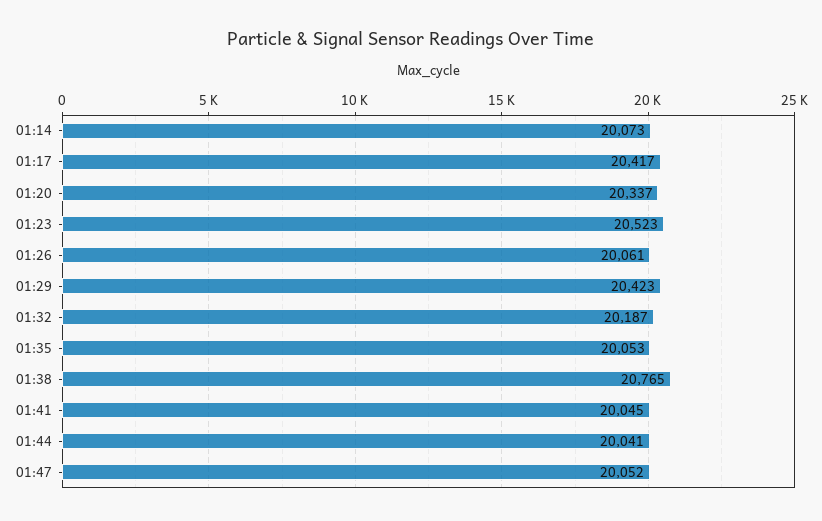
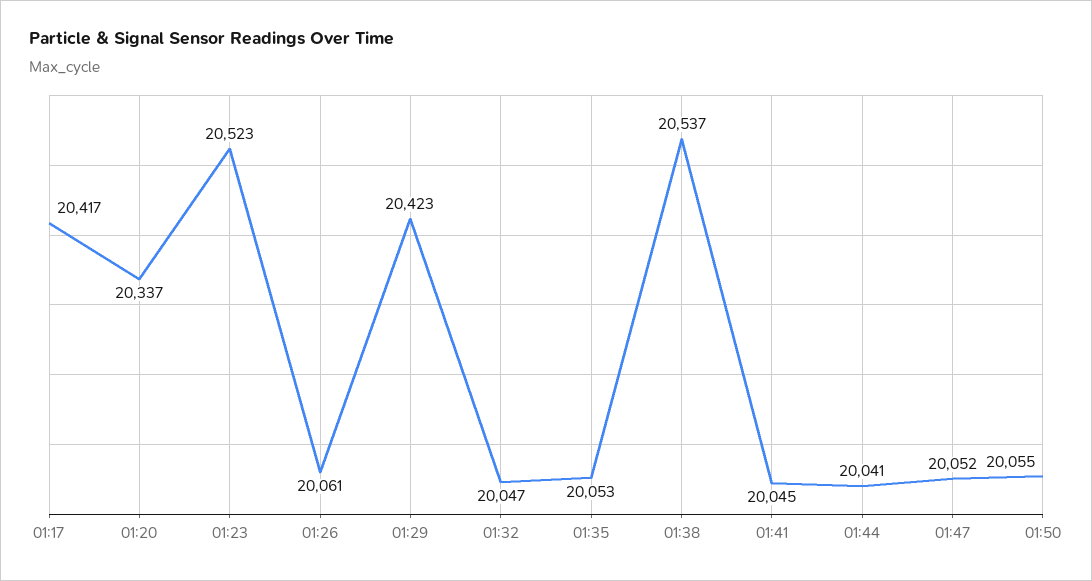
01:14: 20073 -> none
01:32: 20187 -> 20047
01:38: 20765 -> 20537
01:50: none -> 20055

